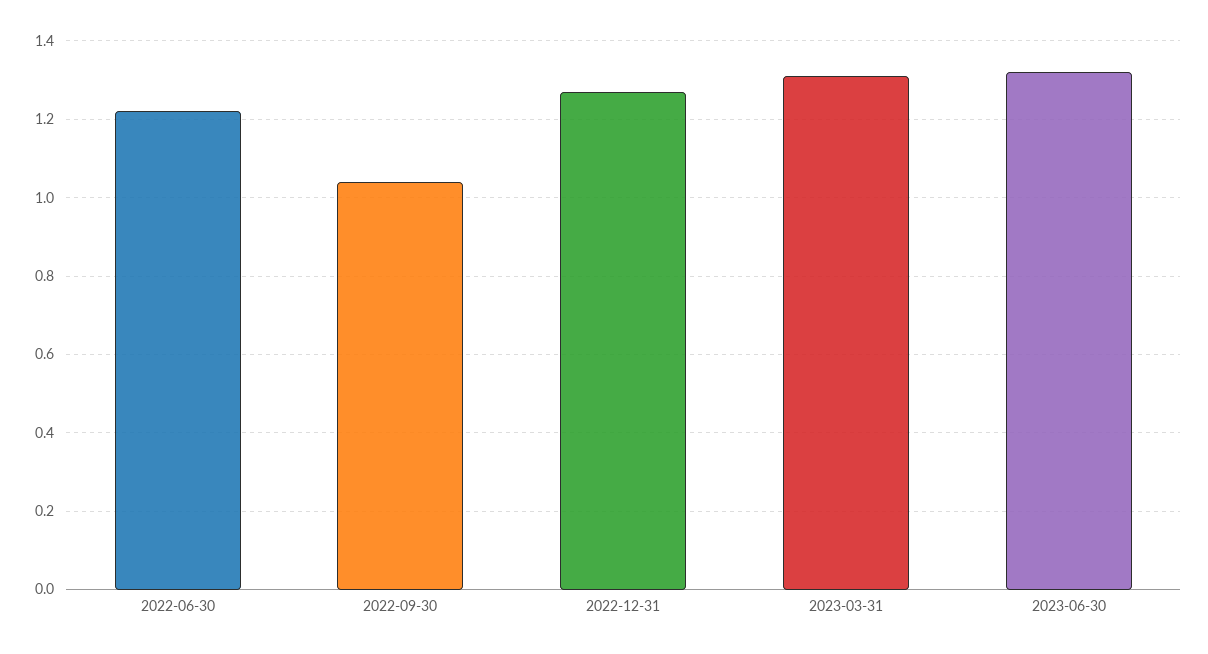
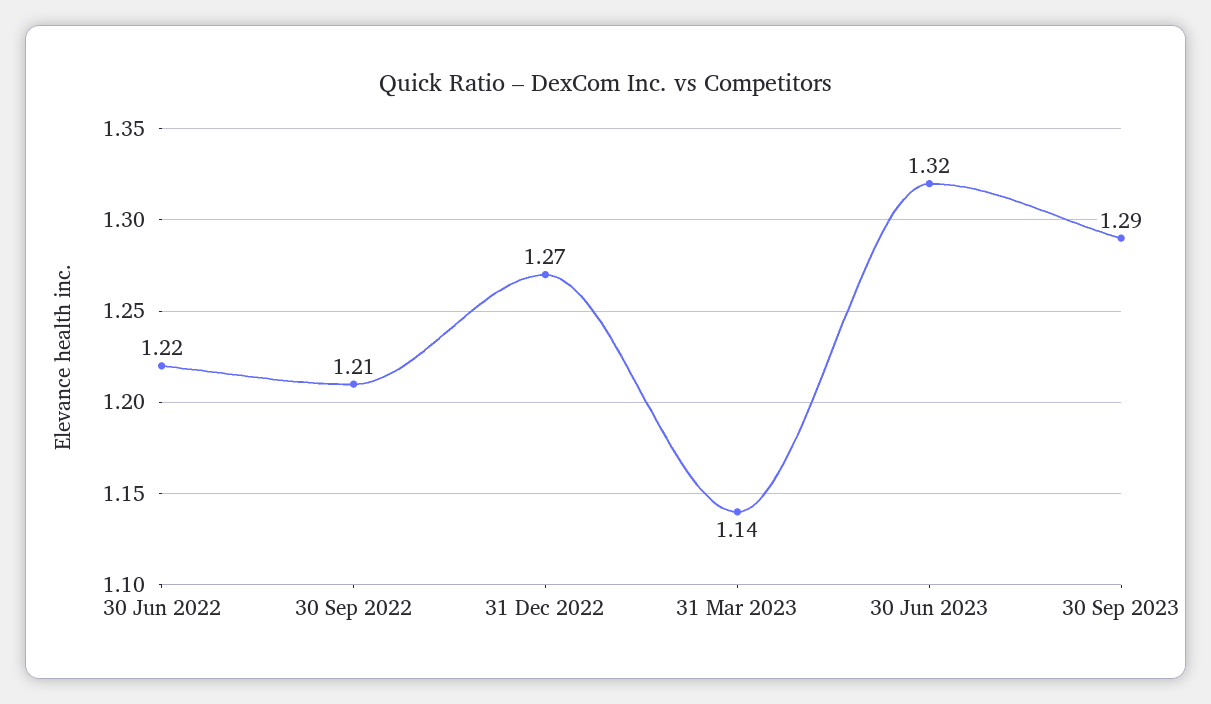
2022-09-30: 1.05 -> 1.21
2023-03-31: 1.3 -> 1.14
30 Sep 2023: none -> 1.29

